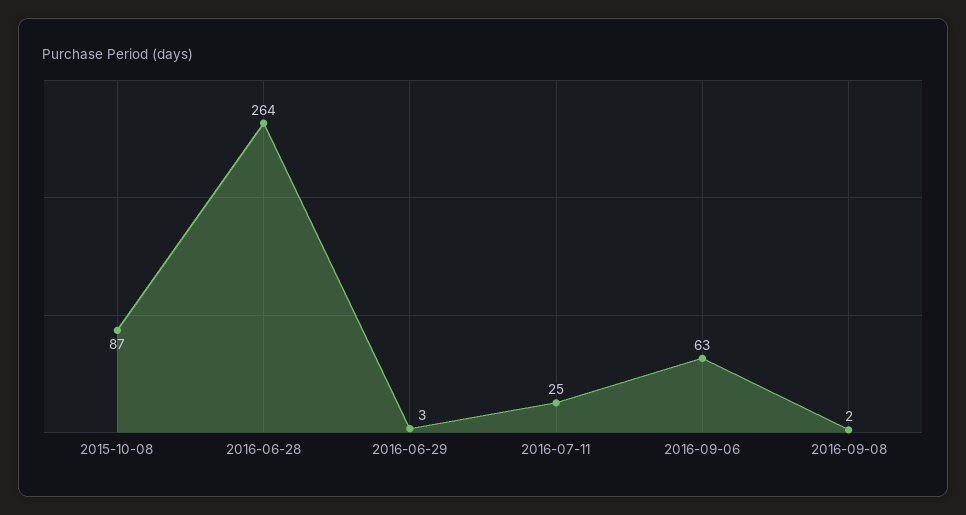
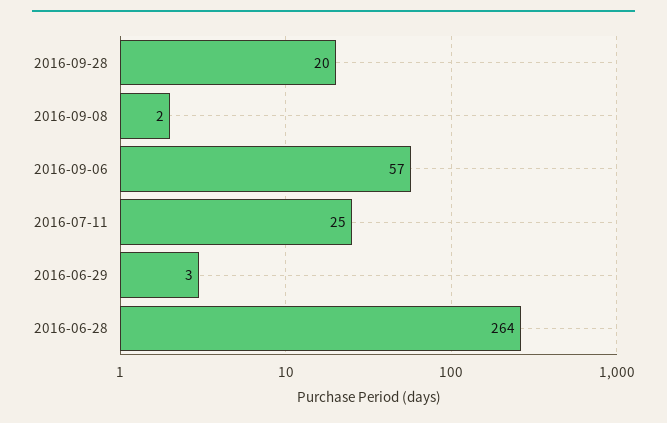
2015-10-08: 87 -> none
2016-09-06: 63 -> 57
2016-09-28: none -> 20

